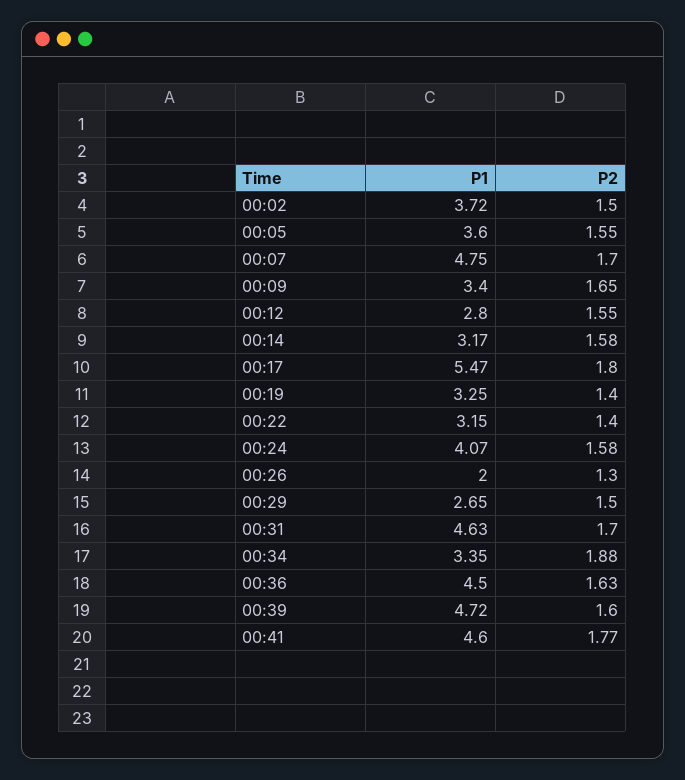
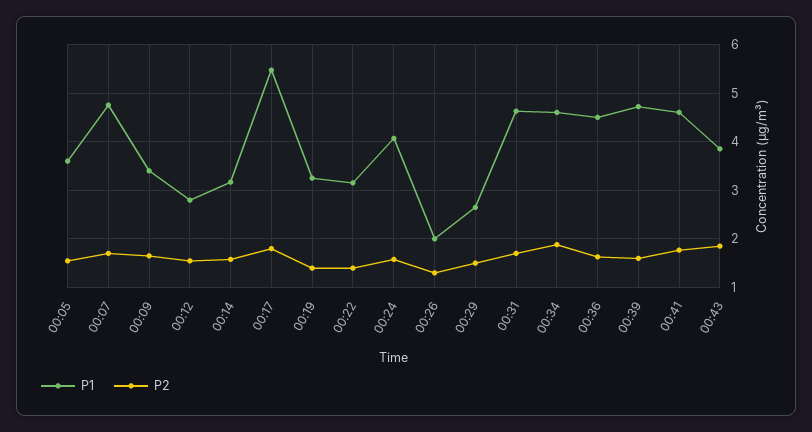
P1, 00:02: 3.72 -> none
P2, 00:02: 1.5 -> none
P1, 00:34: 3.35 -> 4.6
P1, 00:43: none -> 3.8
P2, 00:43: none -> 1.8

